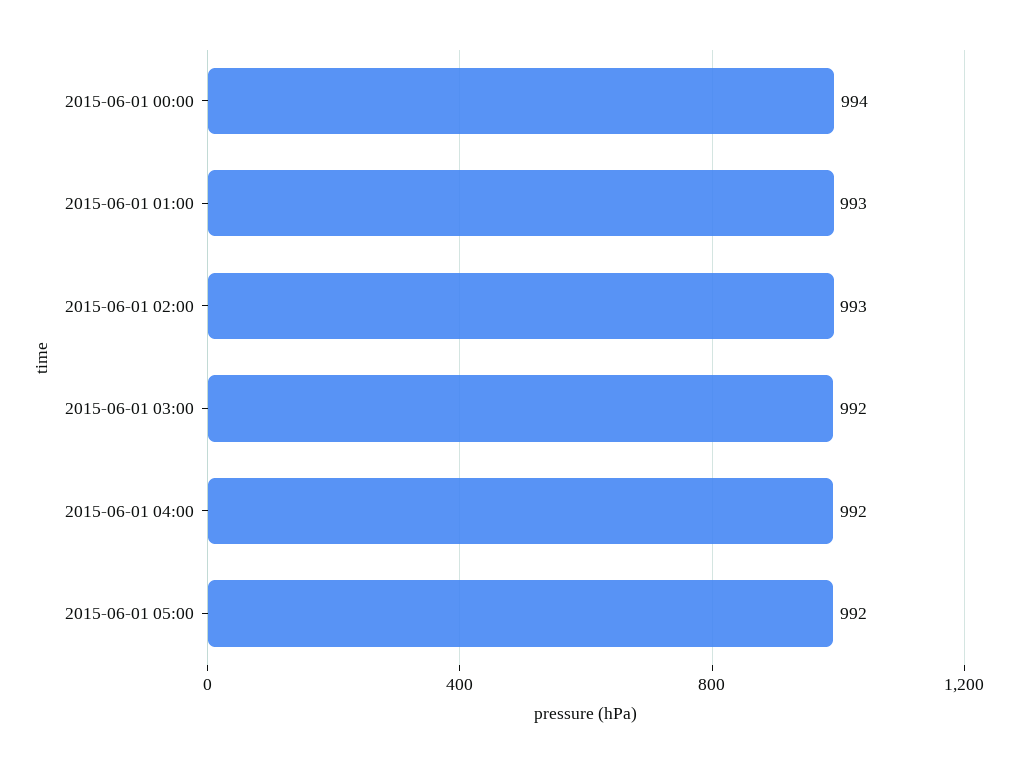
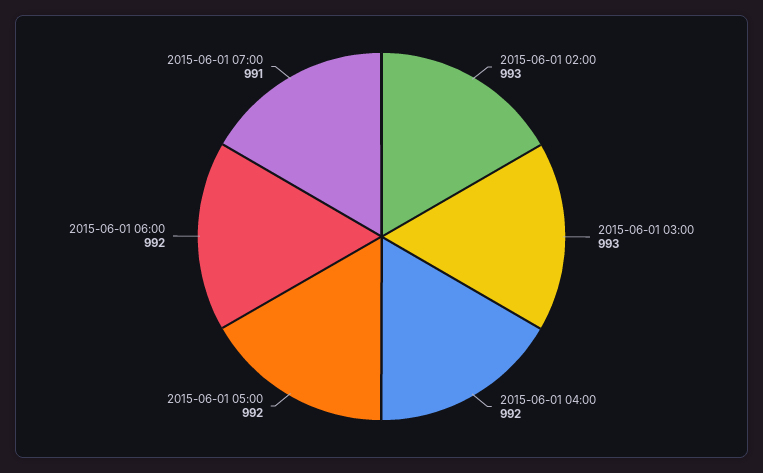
2015-06-01 00:00: 994 -> none
2015-06-01 01:00: 993 -> none
2015-06-01 03:00: 992 -> 993
2015-06-01 06:00: none -> 992
2015-06-01 07:00: none -> 991

